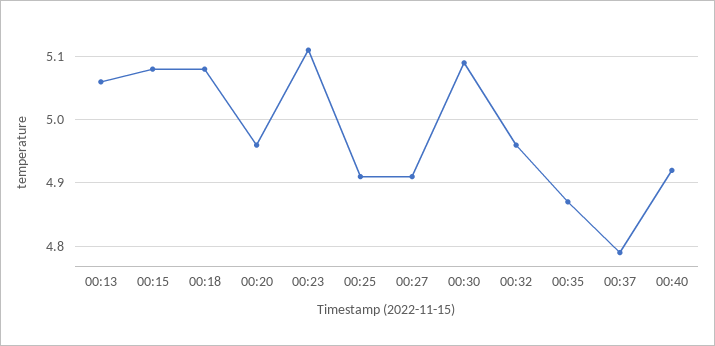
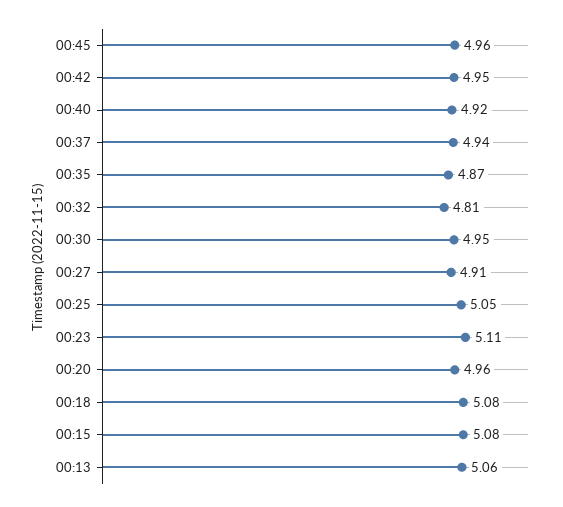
00:25: 4.91 -> 5.05
00:30: 5.09 -> 4.95
00:32: 4.96 -> 4.81
00:37: 4.79 -> 4.94
00:45: none -> 4.96
00:42: none -> 4.95

